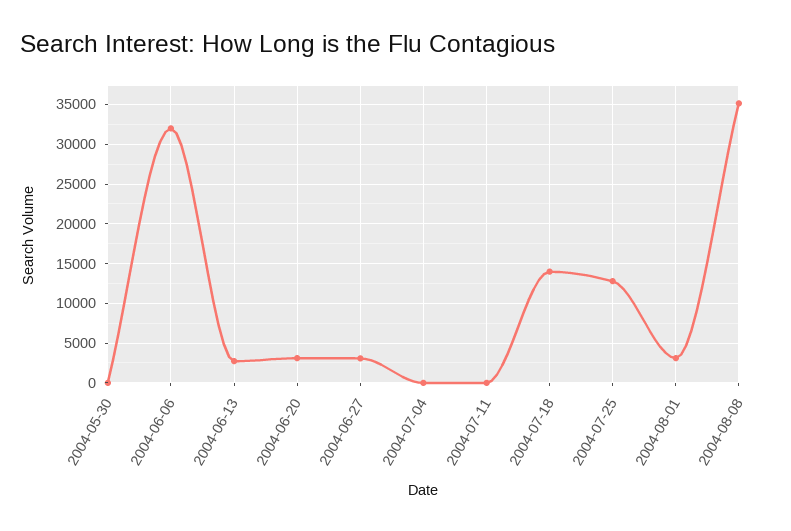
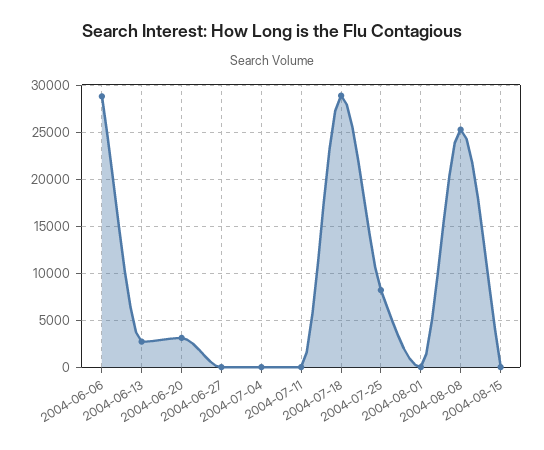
2004-05-30: 0 -> none
2004-06-06: 32000 -> 29000
2004-06-27: 3000 -> 0
2004-07-18: 14000 -> 29000
2004-07-25: 13000 -> 8000
2004-08-01: 3000 -> 0
2004-08-08: 35000 -> 25000
2004-08-15: none -> 0

